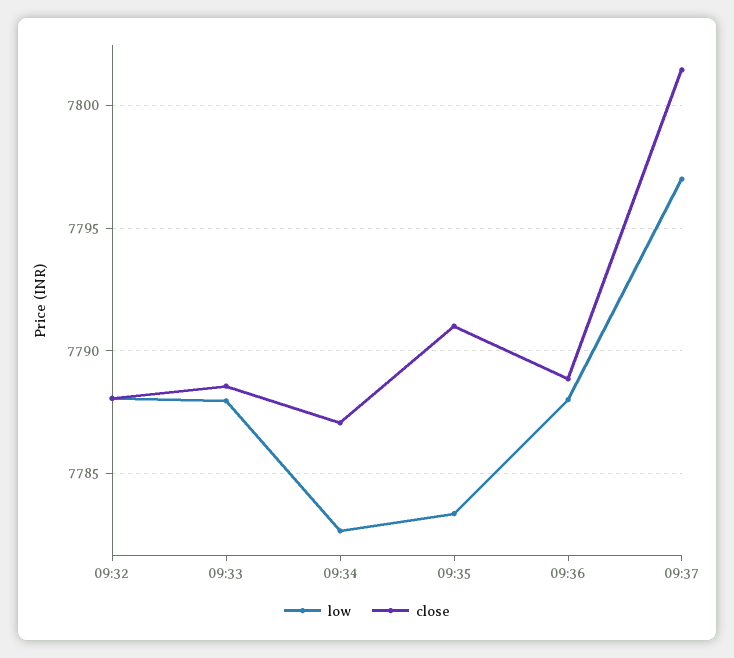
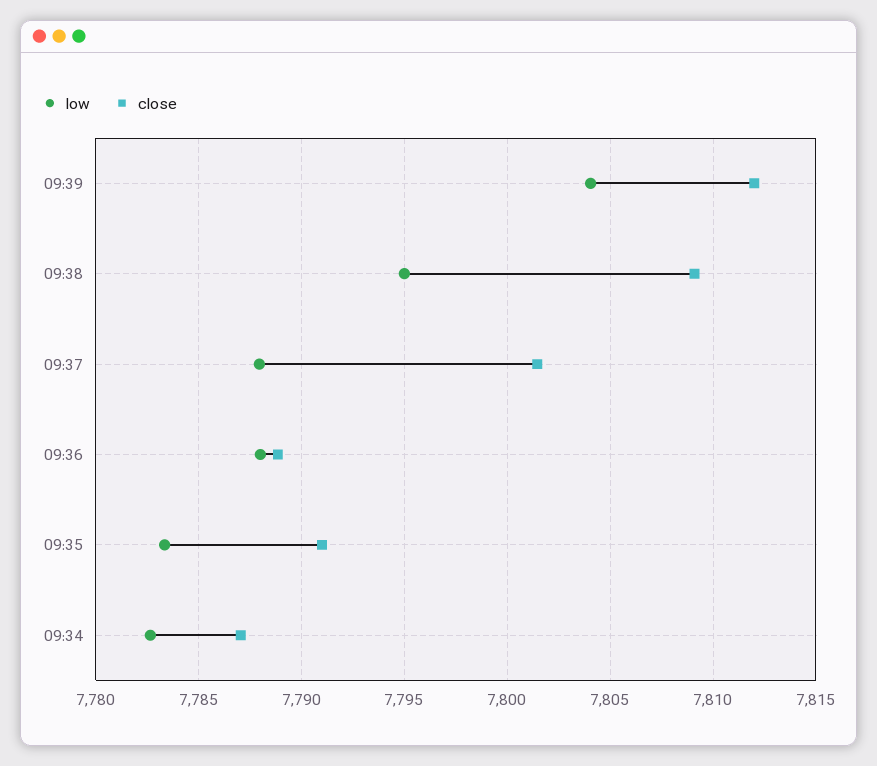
low, 09:32: 7788 -> none
close, 09:32: 7788 -> none
low, 09:33: 7788 -> none
close, 09:33: 7788.5 -> none
low, 09:37: 7797 -> 7788
low, 09:39: none -> 7804
close, 09:39: none -> 7812
low, 09:38: none -> 7795
close, 09:38: none -> 7809

